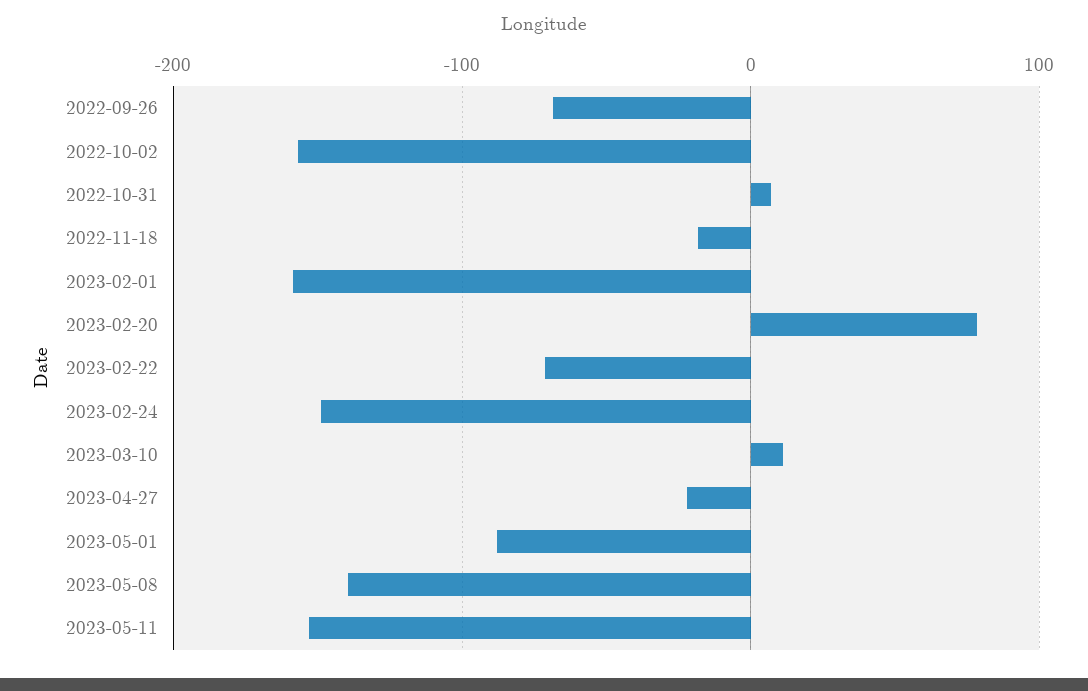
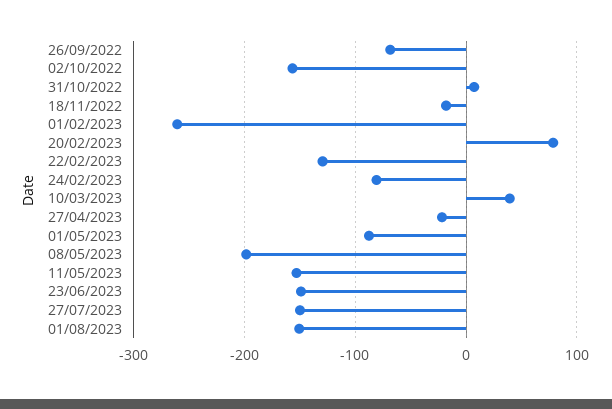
2023-02-01: -160 -> -260
2023-02-22: -70 -> -130
2023-02-24: -150 -> -80
2023-03-10: 10 -> 40
2023-05-08: -140 -> -200
23/06/2023: none -> -150
27/07/2023: none -> -150
01/08/2023: none -> -150

